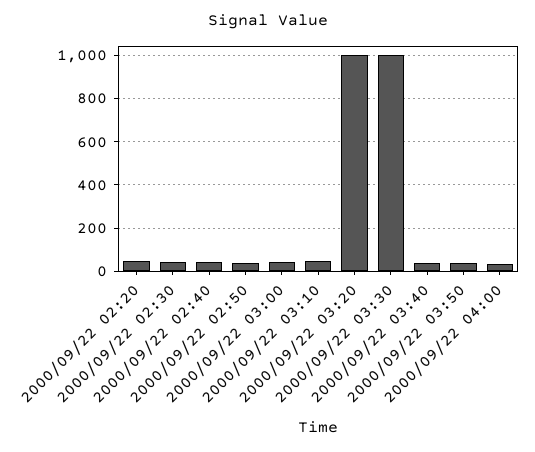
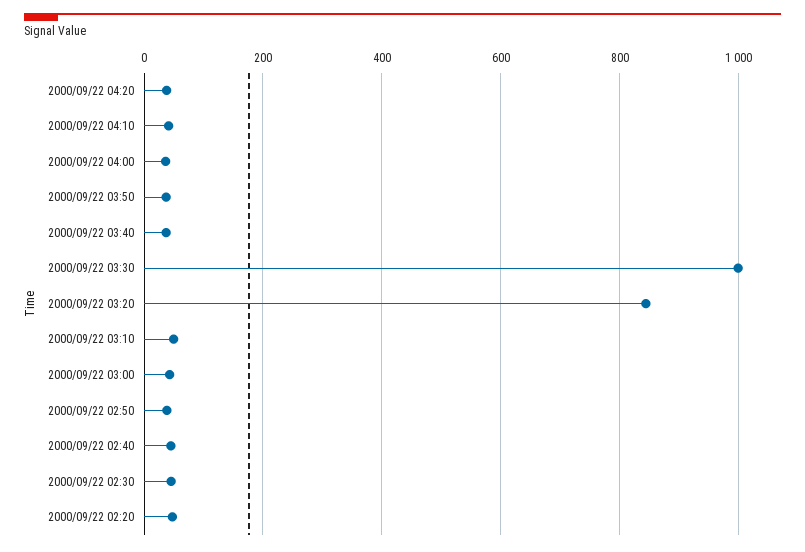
2000/09/22 03:20: 1000 -> 840
2000/09/22 04:20: none -> 40
2000/09/22 04:10: none -> 40

